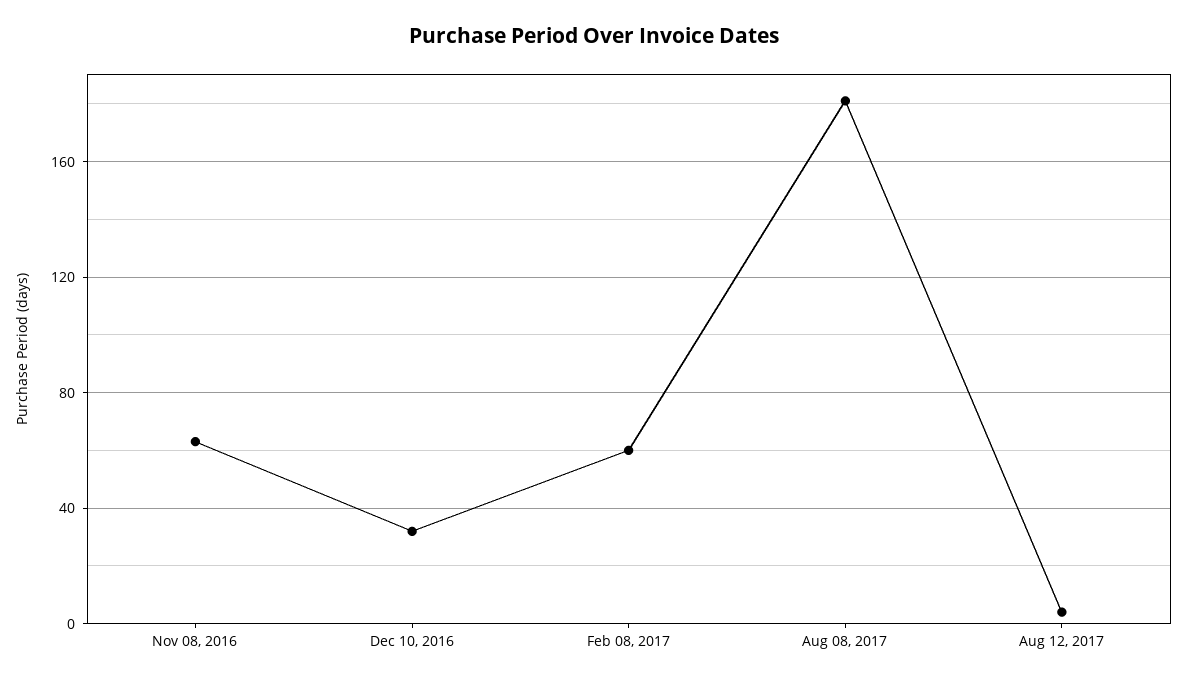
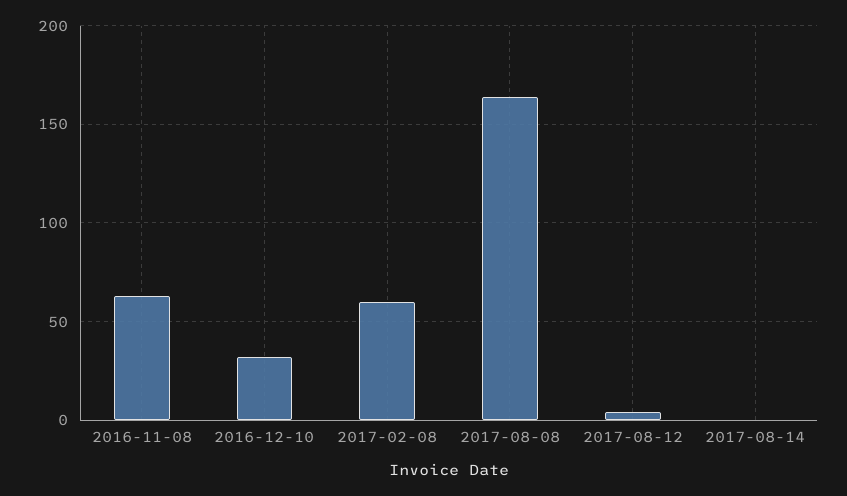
Aug 08, 2017: 180 -> 165
2017-08-14: none -> 0

